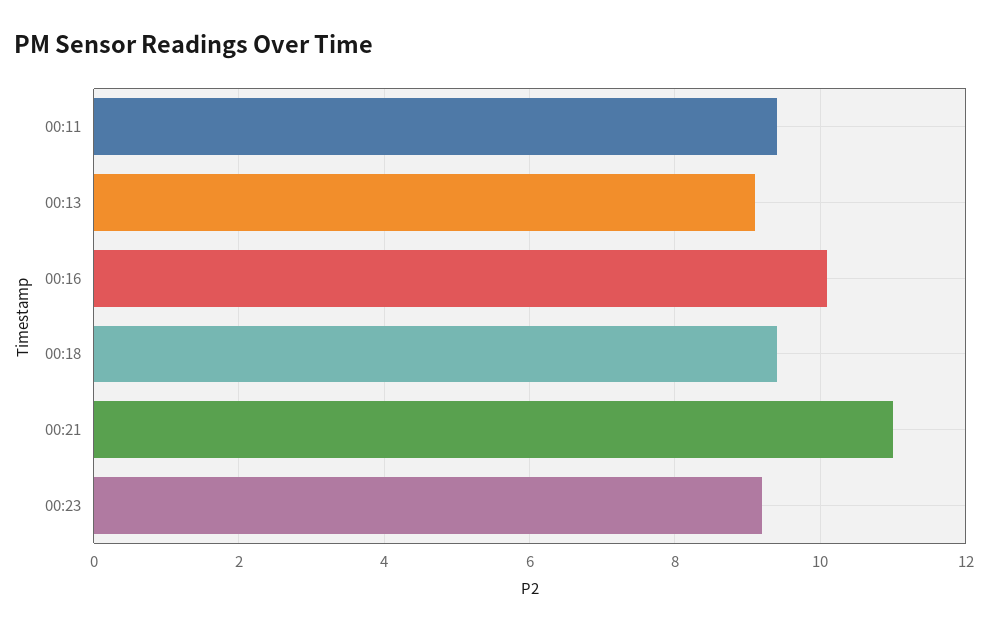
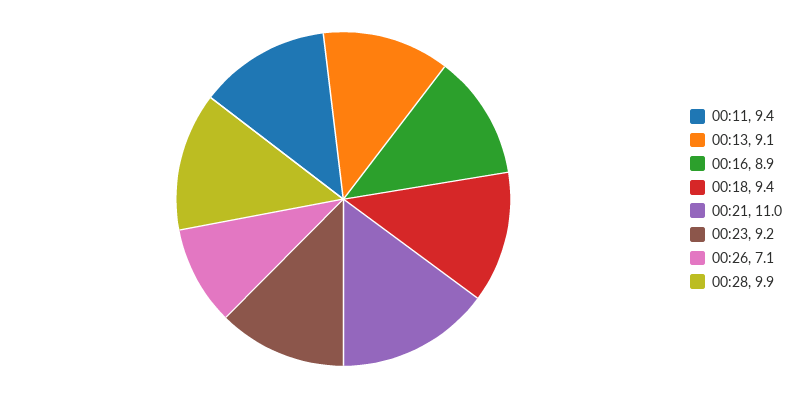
00:16: 10 -> 8.9
00:26: none -> 7.1
00:28: none -> 9.9

